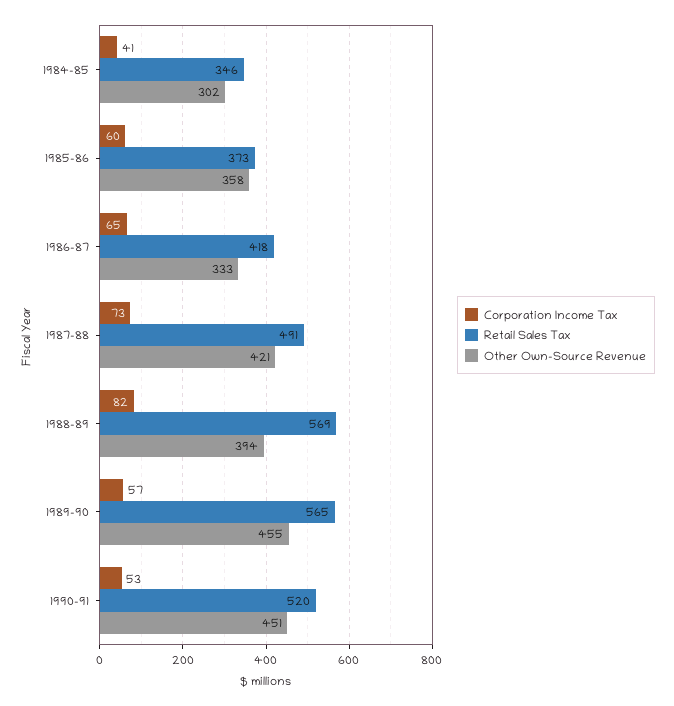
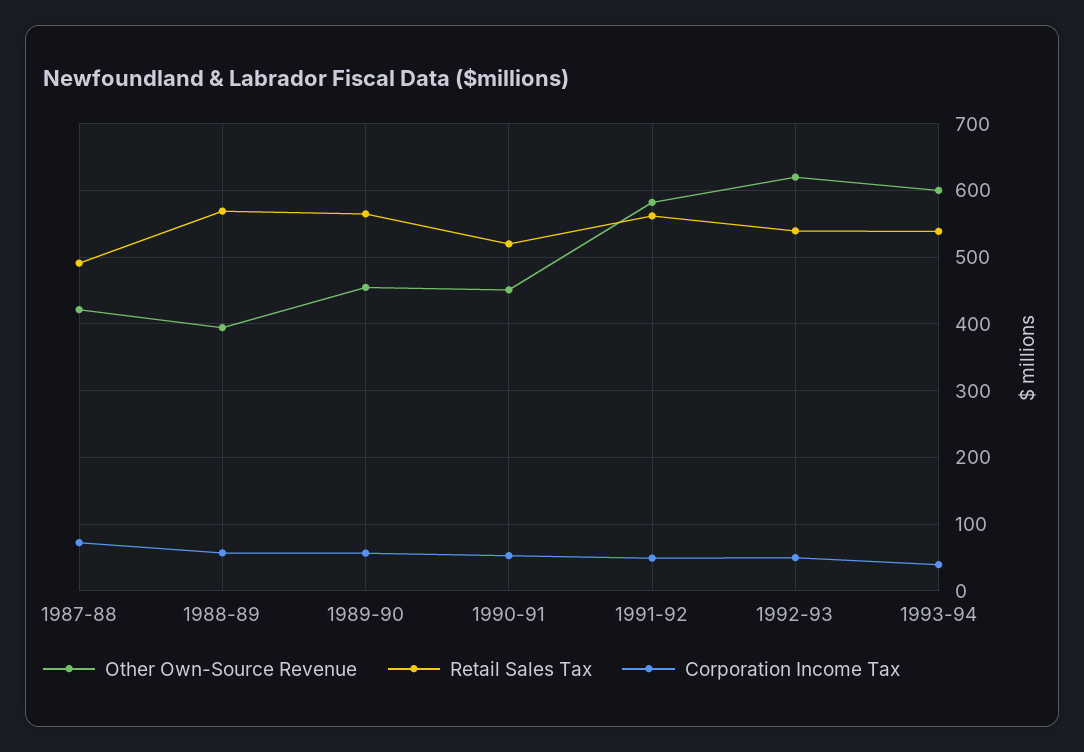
Corporation Income Tax, 1984-85: 41 -> none
Retail Sales Tax, 1984-85: 346 -> none
Other Own-Source Revenue, 1984-85: 302 -> none
Corporation Income Tax, 1985-86: 60 -> none
Retail Sales Tax, 1985-86: 373 -> none
Other Own-Source Revenue, 1985-86: 358 -> none
Corporation Income Tax, 1986-87: 65 -> none
Retail Sales Tax, 1986-87: 418 -> none
Other Own-Source Revenue, 1986-87: 333 -> none
Corporation Income Tax, 1988-89: 82 -> 60
Other Own-Source Revenue, 1991-92: none -> 580
Retail Sales Tax, 1991-92: none -> 560
Corporation Income Tax, 1991-92: none -> 50
Other Own-Source Revenue, 1992-93: none -> 620
Retail Sales Tax, 1992-93: none -> 540
Corporation Income Tax, 1992-93: none -> 50
Other Own-Source Revenue, 1993-94: none -> 600
Retail Sales Tax, 1993-94: none -> 540
Corporation Income Tax, 1993-94: none -> 40

